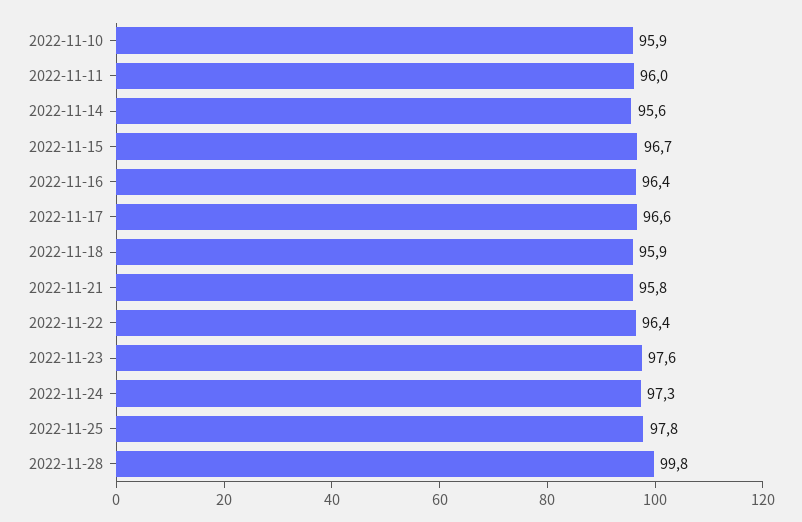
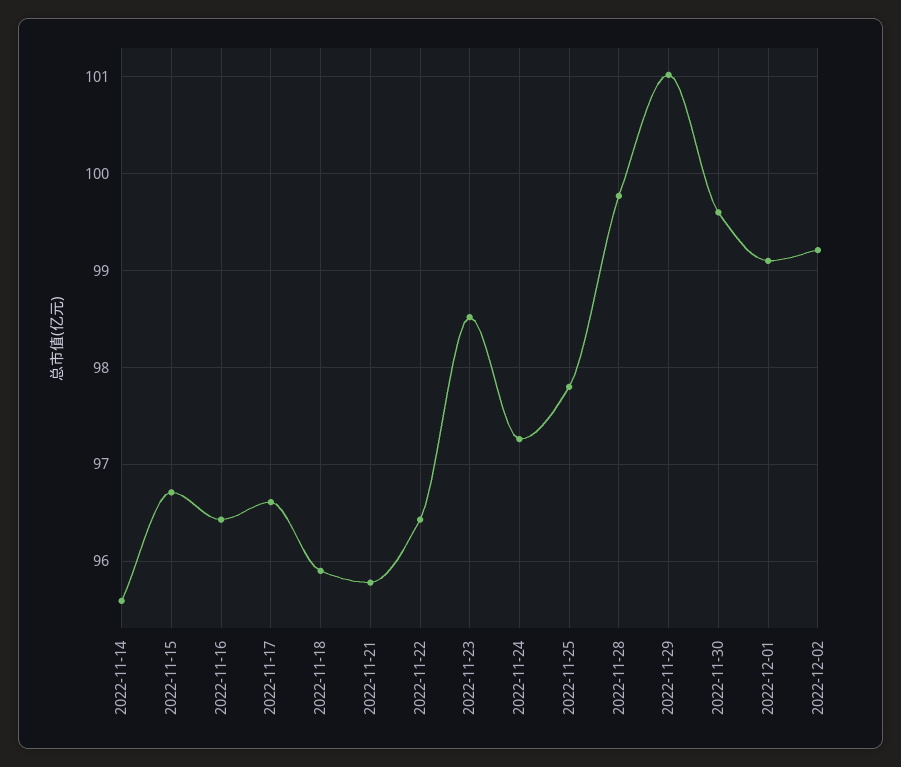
2022-11-10: 95.9 -> none
2022-11-11: 96 -> none
2022-11-23: 97.6 -> 98.5
2022-11-29: none -> 101
2022-11-30: none -> 99.6
2022-12-01: none -> 99.1
2022-12-02: none -> 99.2

